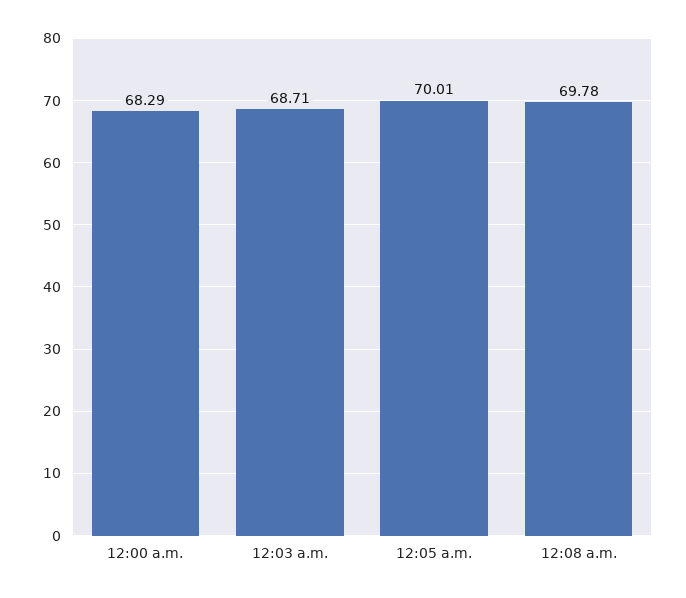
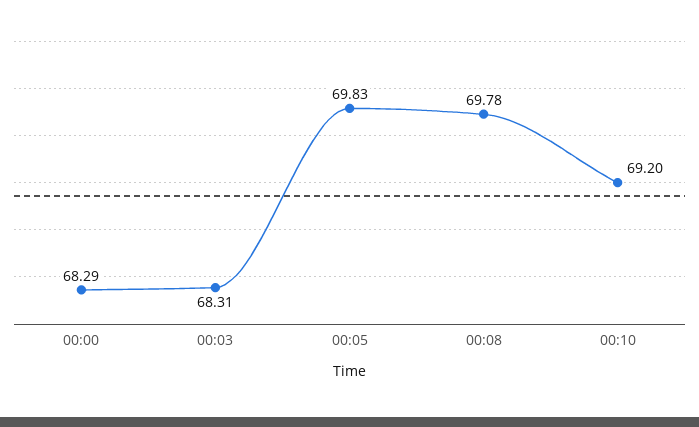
12:03 a.m.: 68.71 -> 68.31
12:05 a.m.: 70.01 -> 69.83
00:10: none -> 69.2

